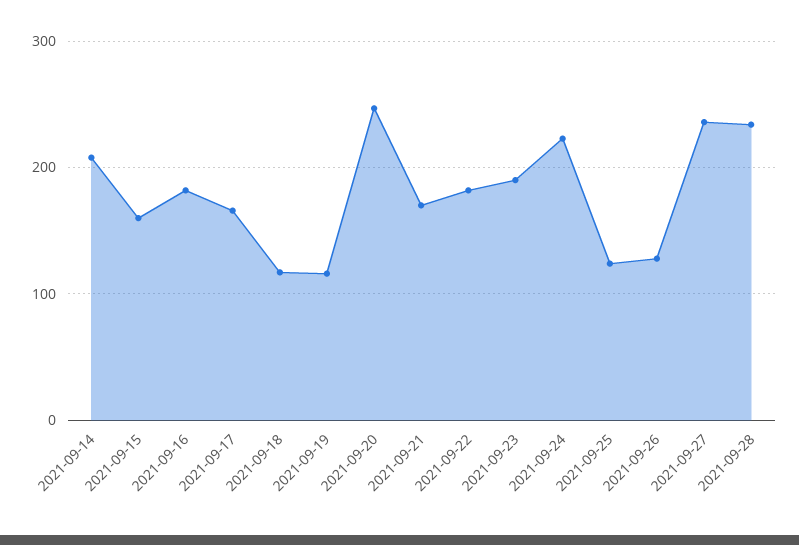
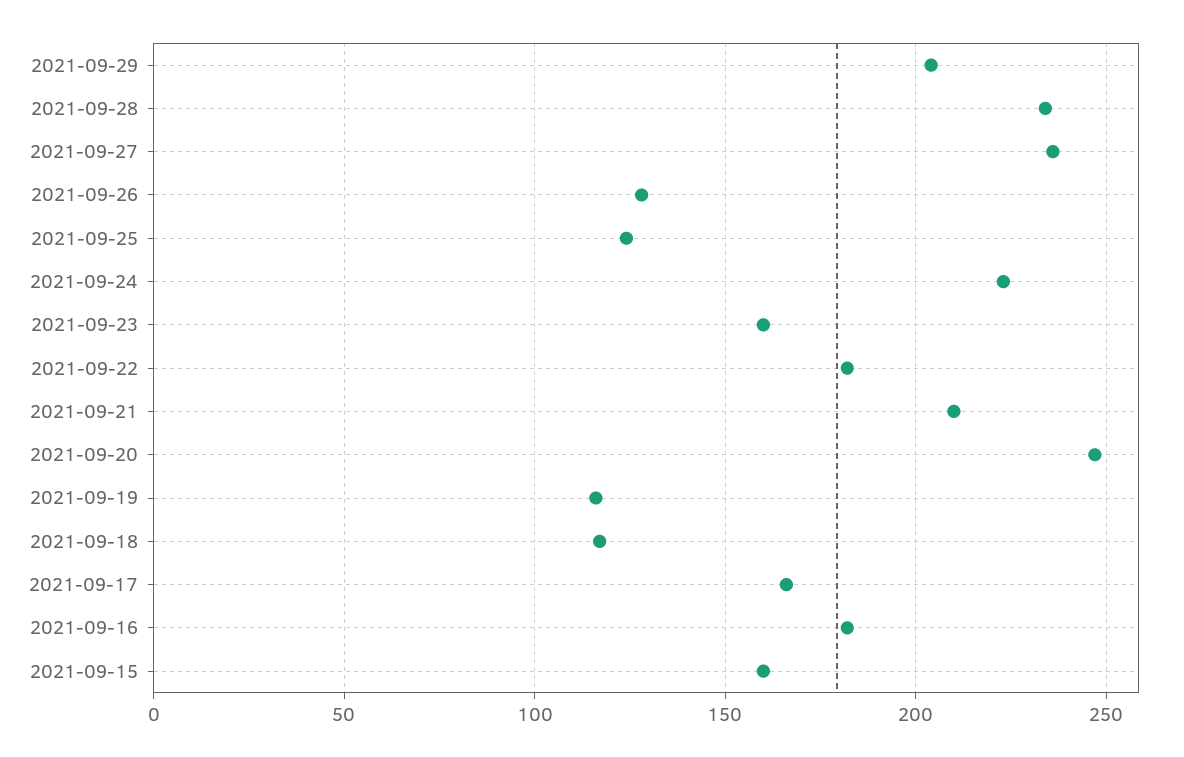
2021-09-14: 210 -> none
2021-09-21: 170 -> 210
2021-09-23: 190 -> 160
2021-09-29: none -> 205

